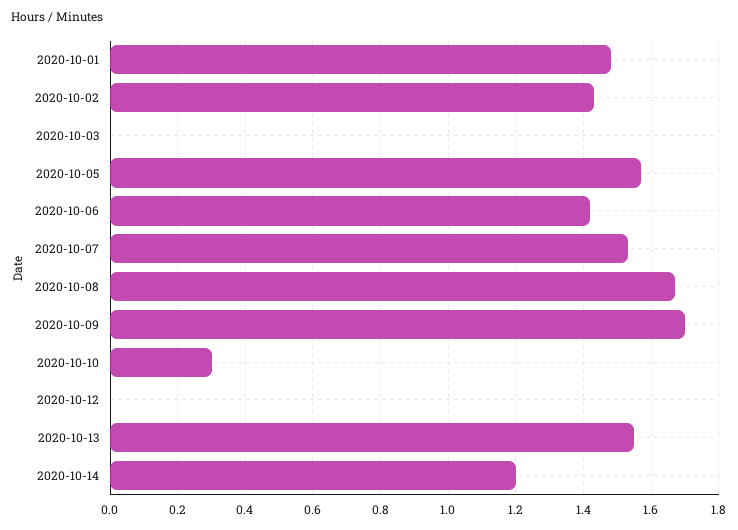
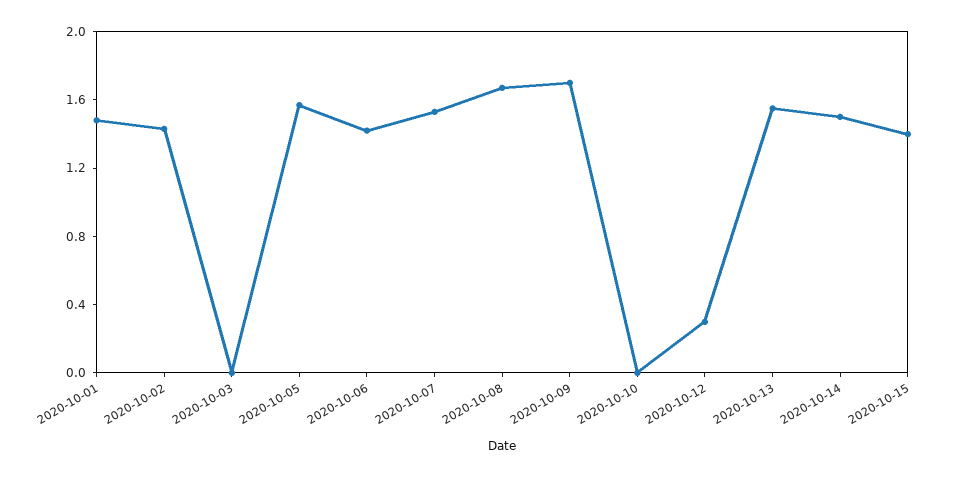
2020-10-10: 0.3 -> 0
2020-10-12: 0 -> 0.3
2020-10-14: 1.2 -> 1.5
2020-10-15: none -> 1.4

